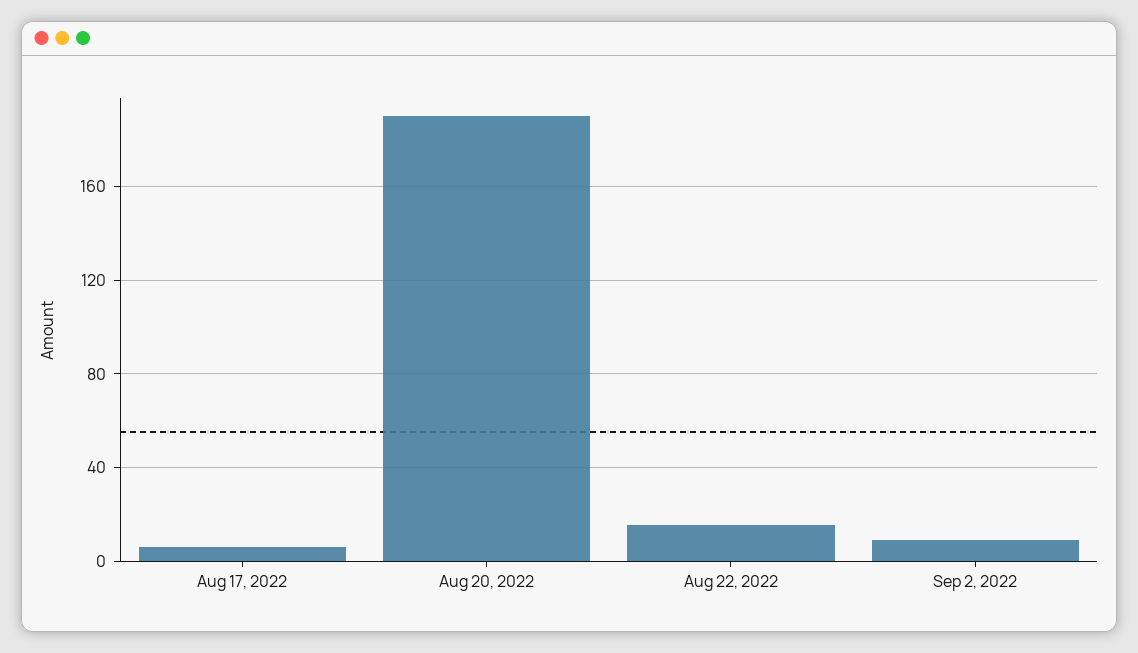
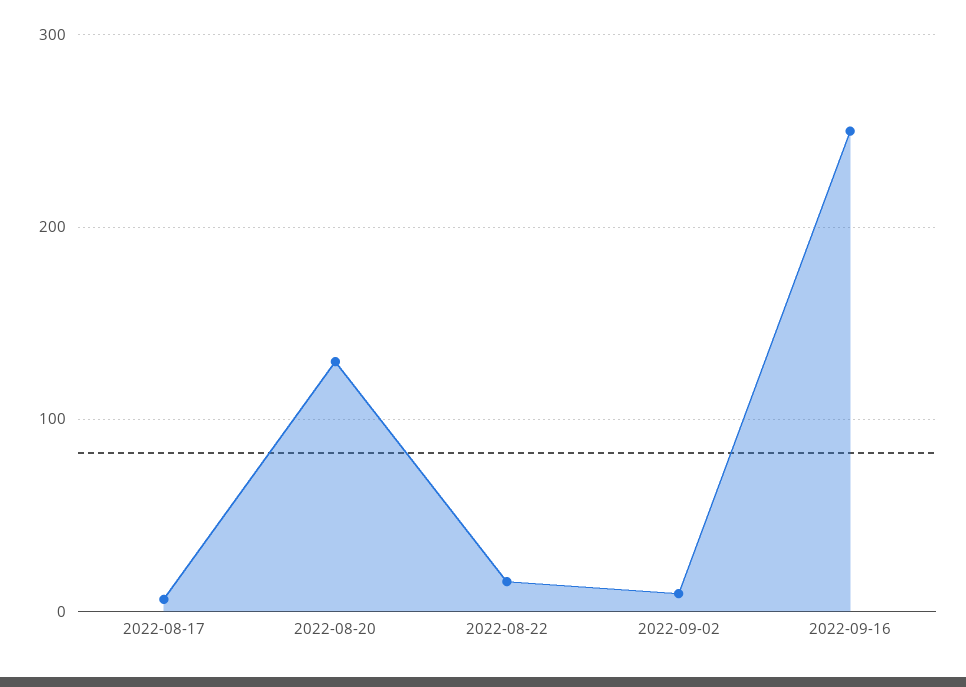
Aug 20, 2022: 190 -> 130
2022-09-16: none -> 250

